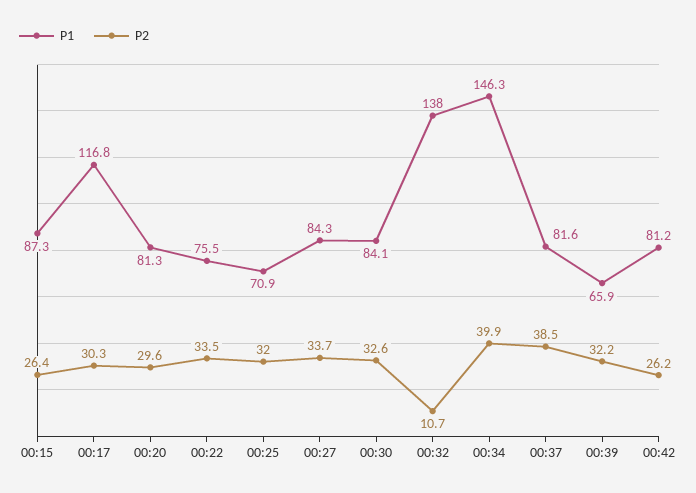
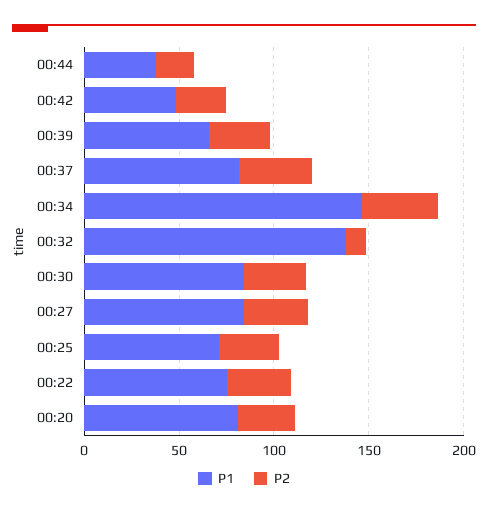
P1, 00:15: 87.3 -> none
P2, 00:15: 26.4 -> none
P1, 00:17: 116.8 -> none
P2, 00:17: 30.3 -> none
P1, 00:42: 81.2 -> 50
P1, 00:44: none -> 40
P2, 00:44: none -> 20

